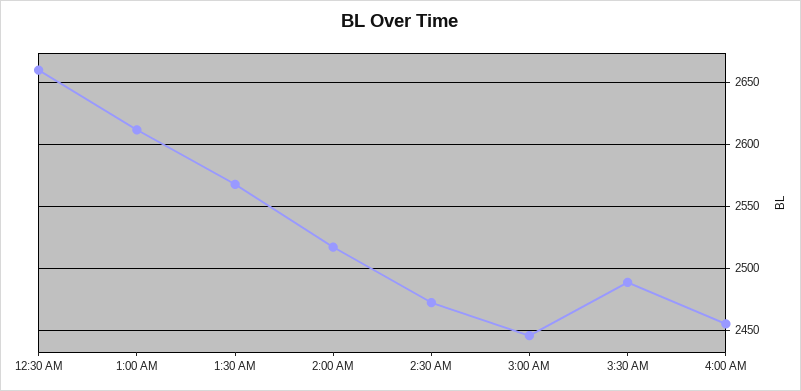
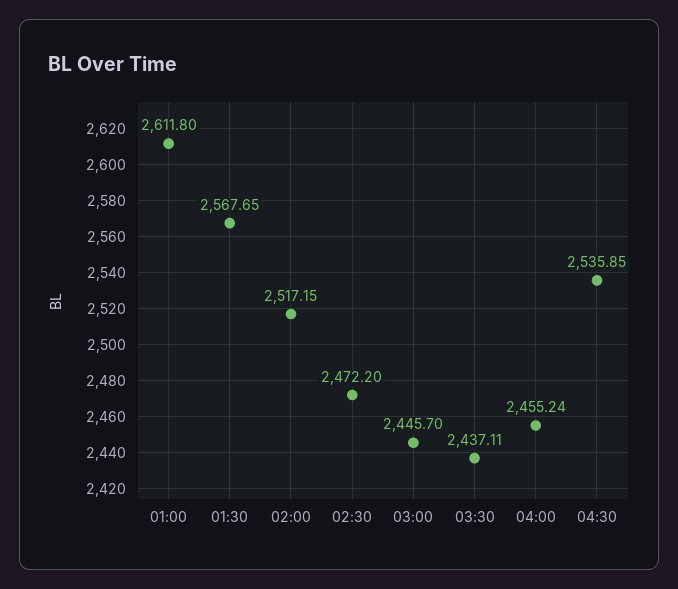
12:30 AM: 2660 -> none
3:30 AM: 2490 -> 2437.11
04:30: none -> 2535.85

